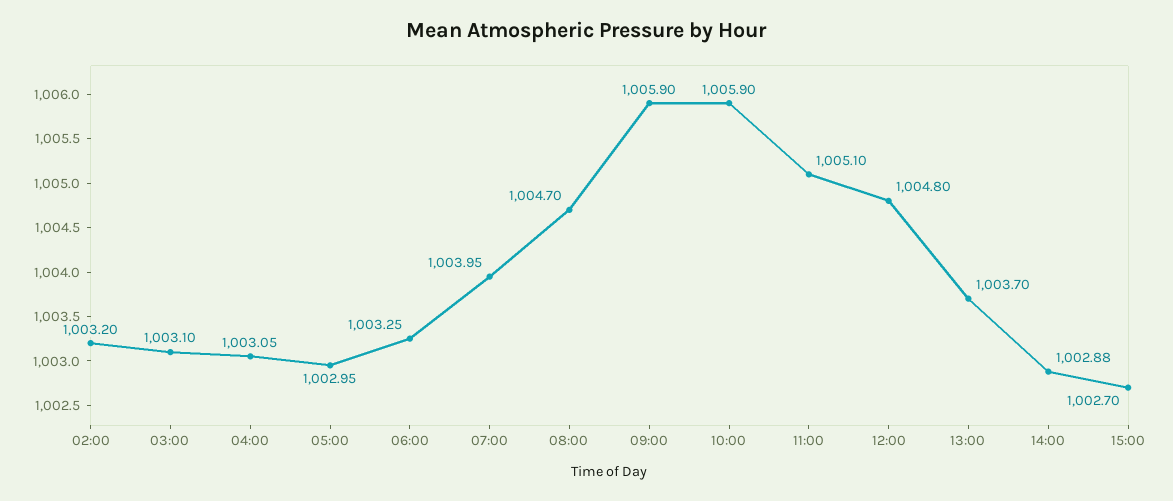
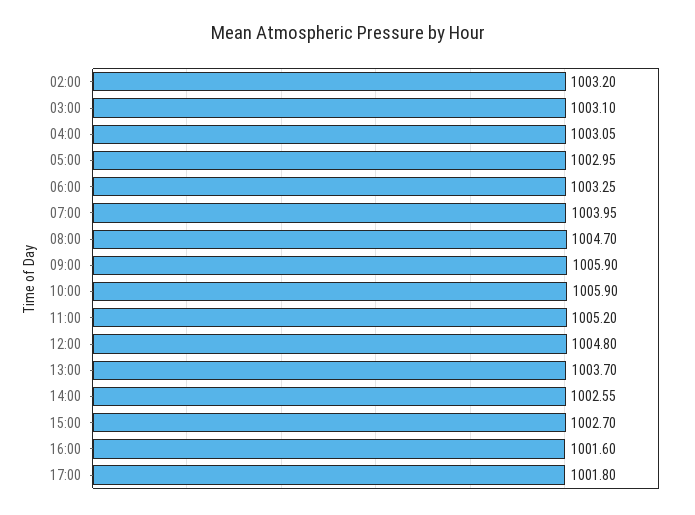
11:00: 1005.1 -> 1005.2
14:00: 1002.88 -> 1002.55
16:00: none -> 1001.6
17:00: none -> 1001.8

